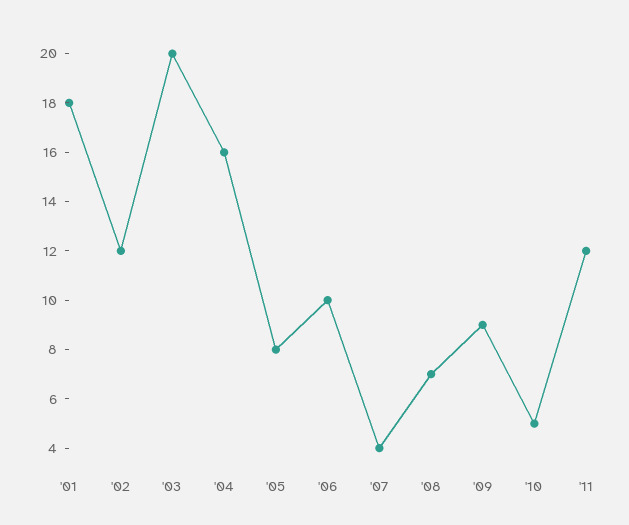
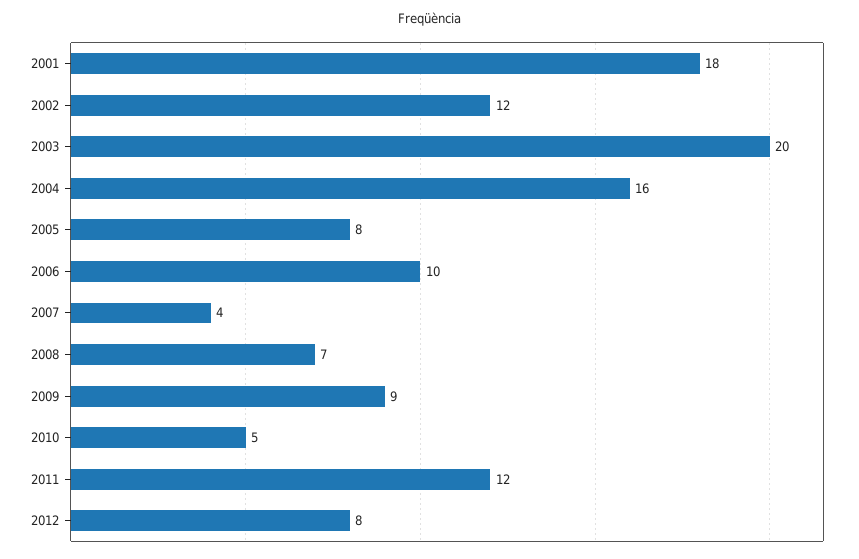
2012: none -> 8

